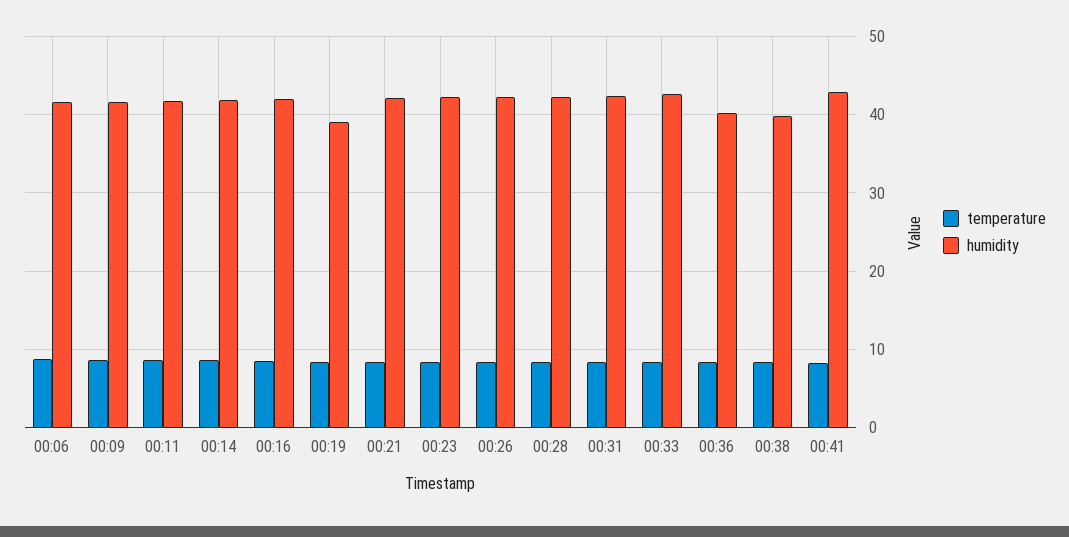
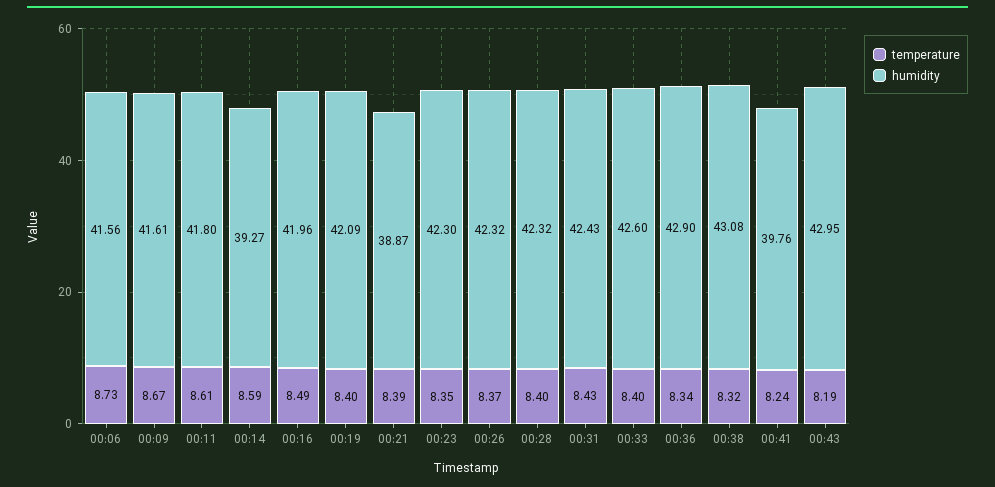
humidity, 00:14: 42 -> 39.27
humidity, 00:19: 39 -> 42.09
humidity, 00:21: 42 -> 38.87
humidity, 00:36: 40 -> 42.9
humidity, 00:38: 40 -> 43.08
humidity, 00:41: 43 -> 39.76
temperature, 00:43: none -> 8.19
humidity, 00:43: none -> 42.95

